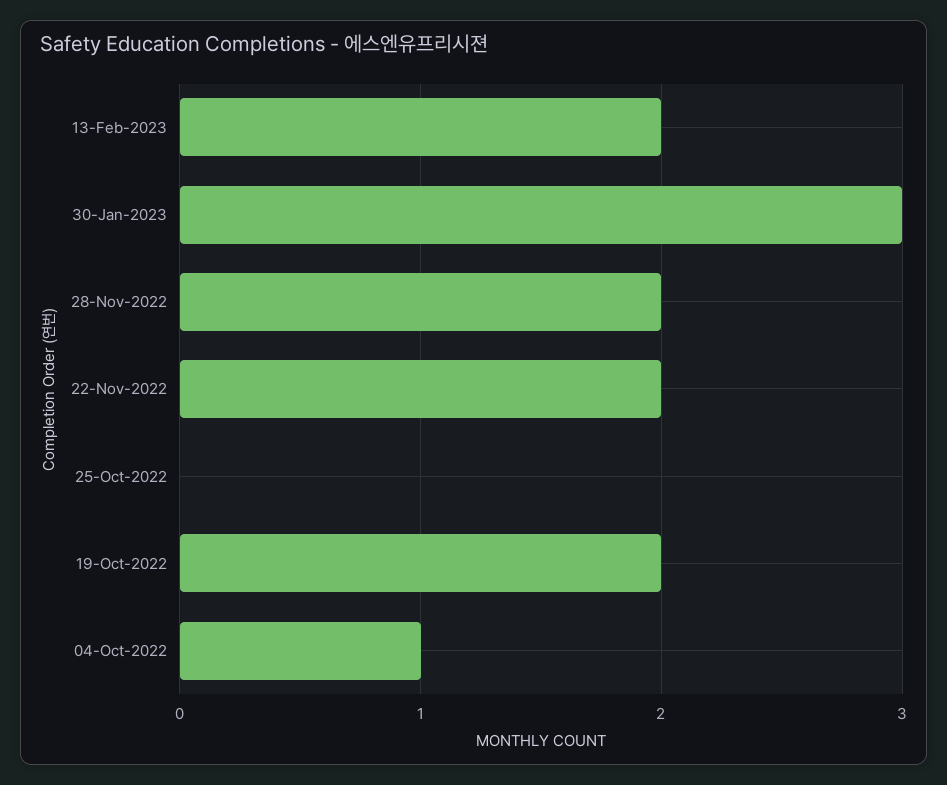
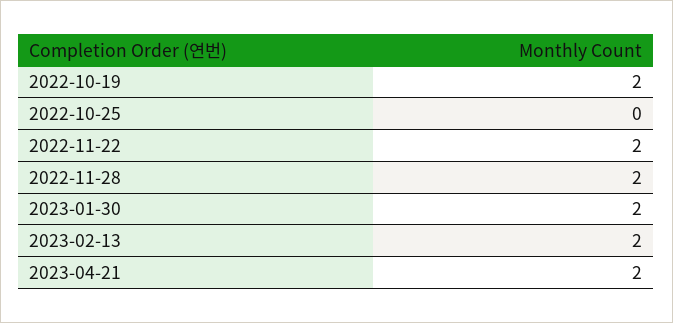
30-Jan-2023: 3 -> 2
04-Oct-2022: 1 -> none
2023-04-21: none -> 2

